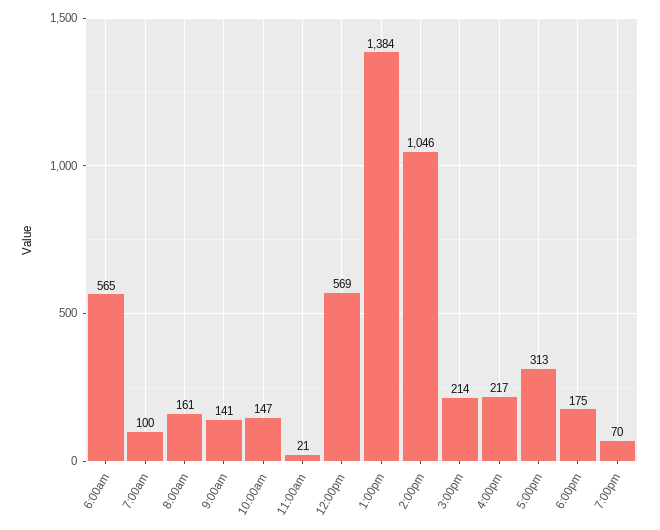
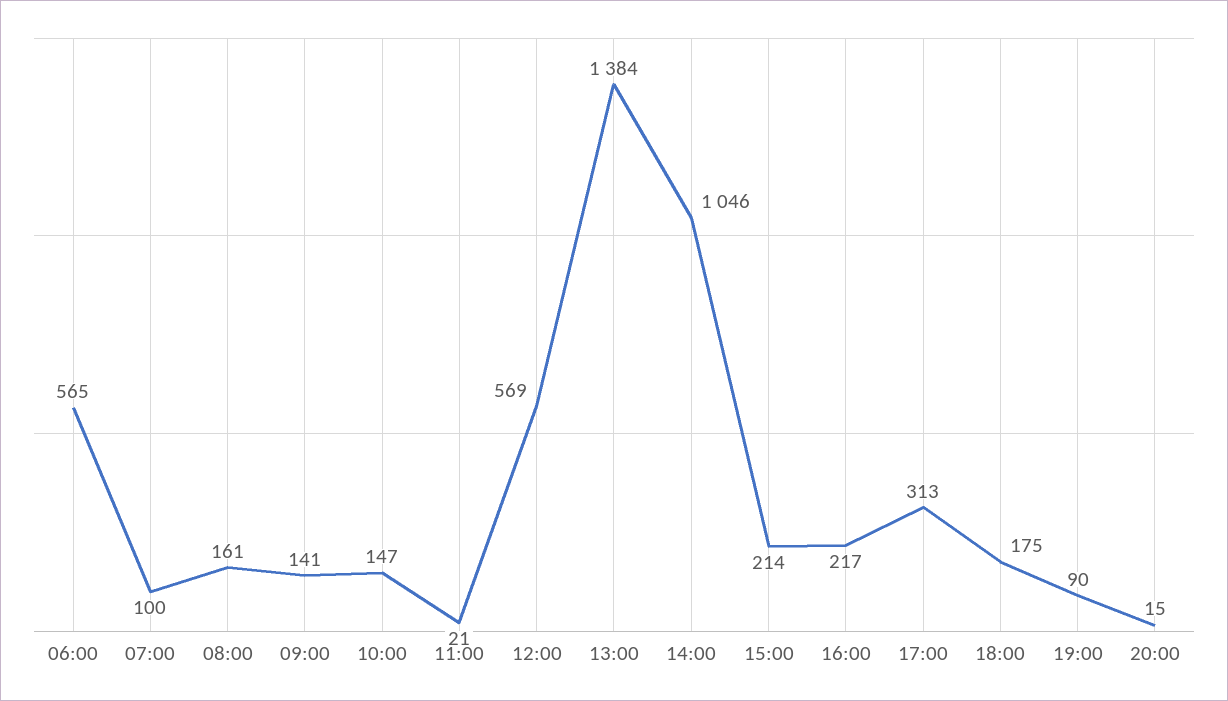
7:00pm: 70 -> 90
20:00: none -> 15

